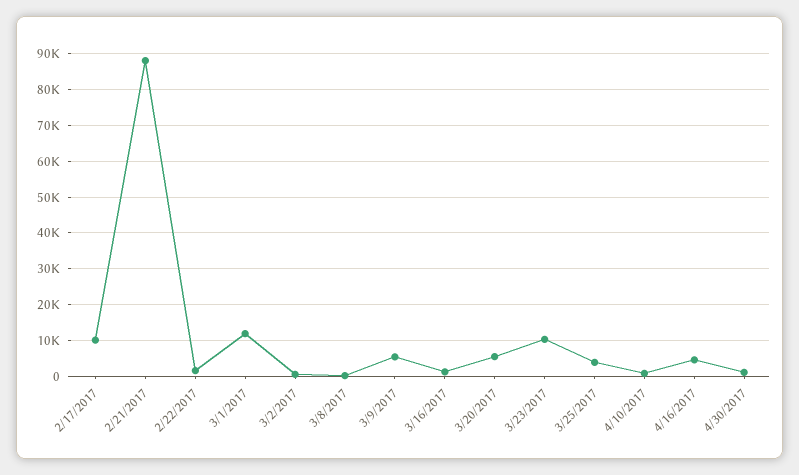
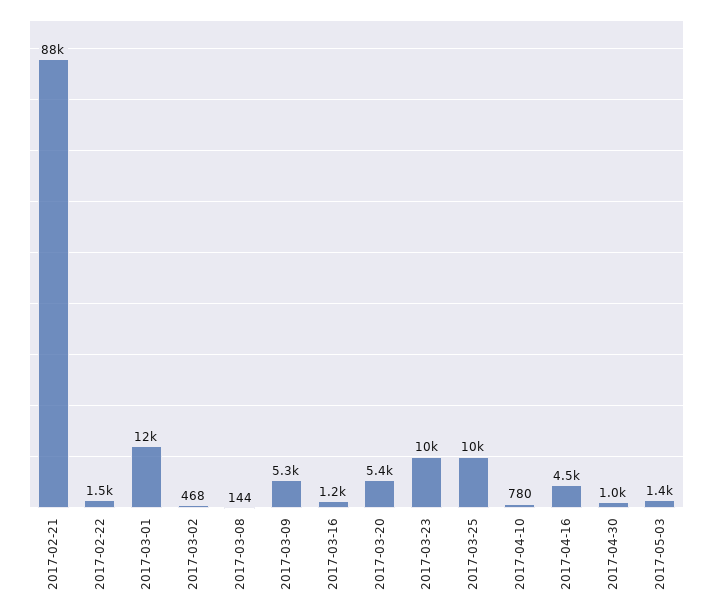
2/17/2017: 10000 -> none
3/25/2017: 4000 -> 10000
2017-05-03: none -> 1400

